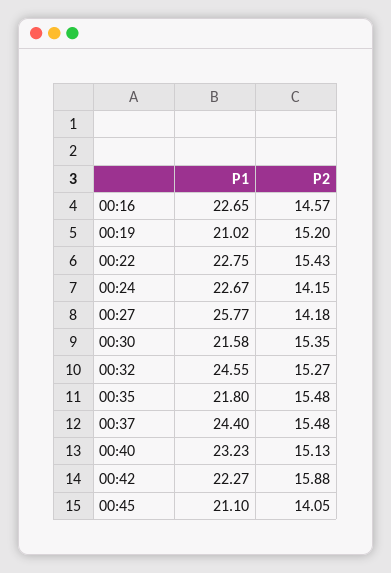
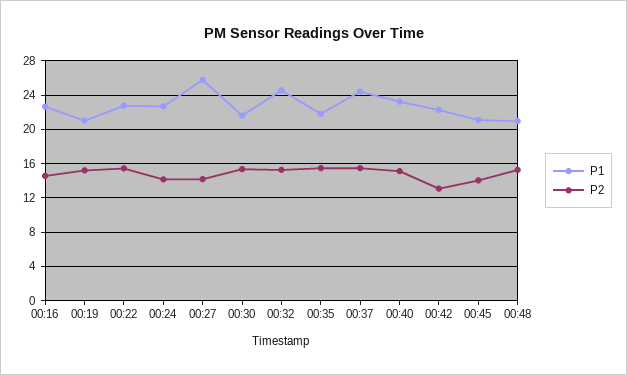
P2, 00:42: 15.88 -> 13
P1, 00:48: none -> 21
P2, 00:48: none -> 15

